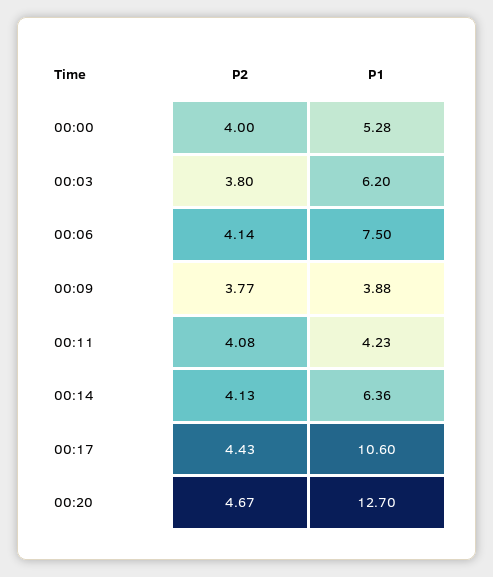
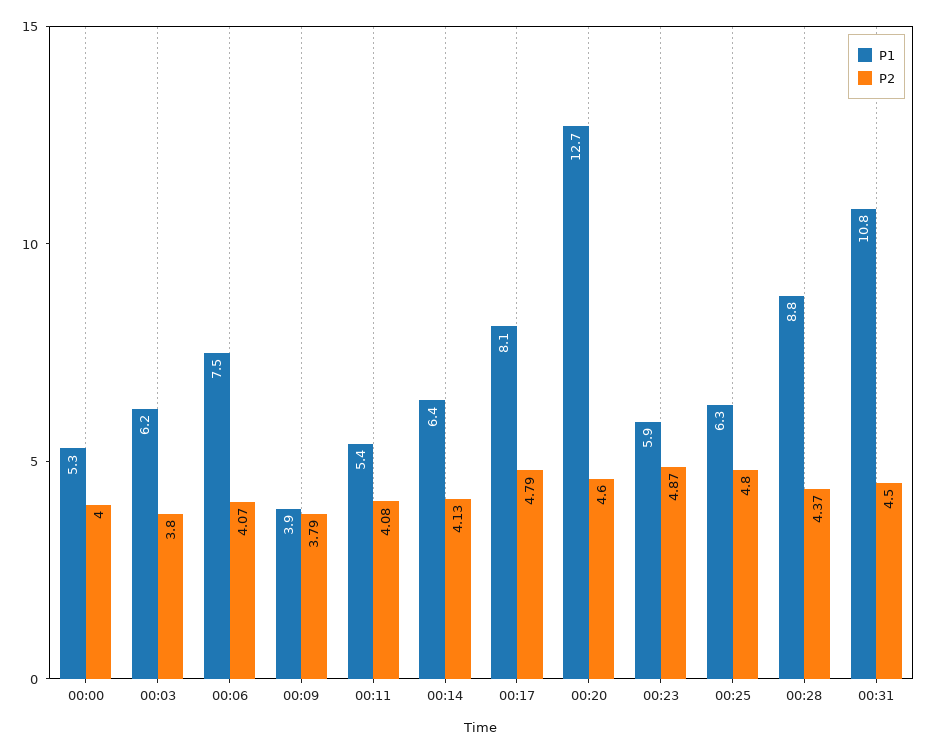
P2, 00:06: 4.14 -> 4.07
P2, 00:09: 3.77 -> 3.79
P1, 00:11: 4.23 -> 5.4
P2, 00:17: 4.43 -> 4.79
P1, 00:17: 10.6 -> 8.1
P2, 00:20: 4.67 -> 4.6
P1, 00:23: none -> 5.9
P2, 00:23: none -> 4.87
P1, 00:25: none -> 6.3
P2, 00:25: none -> 4.8
P1, 00:28: none -> 8.8
P2, 00:28: none -> 4.37
P1, 00:31: none -> 10.8
P2, 00:31: none -> 4.5

